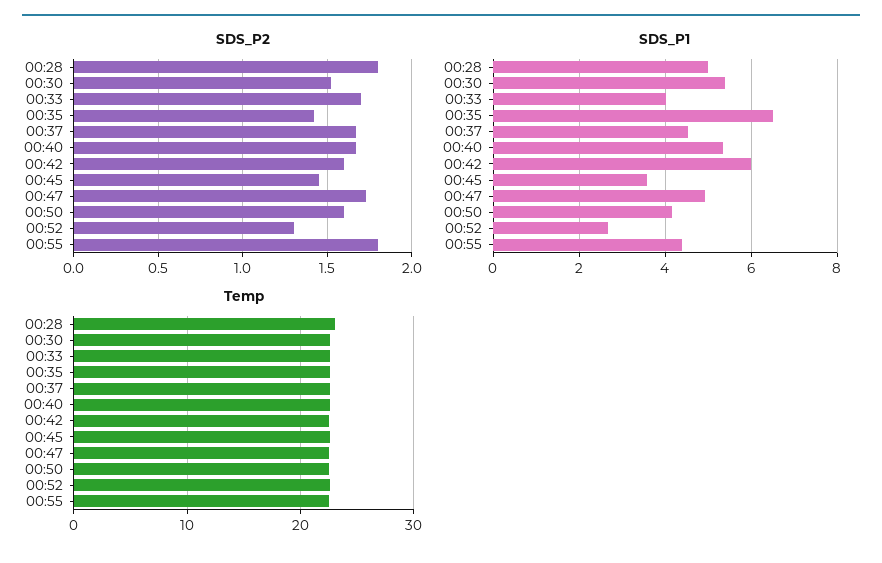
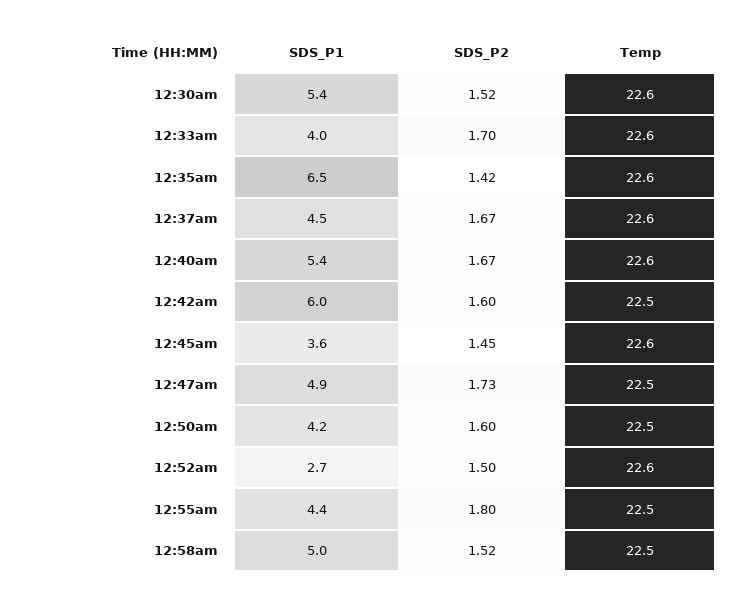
SDS_P2, 00:28: 1.8 -> none
SDS_P2, 00:52: 1.3 -> 1.5
SDS_P1, 00:28: 5 -> none
Temp, 00:28: 23 -> none
SDS_P1, 12:58am: none -> 5
SDS_P2, 12:58am: none -> 1.52
Temp, 12:58am: none -> 22.5

